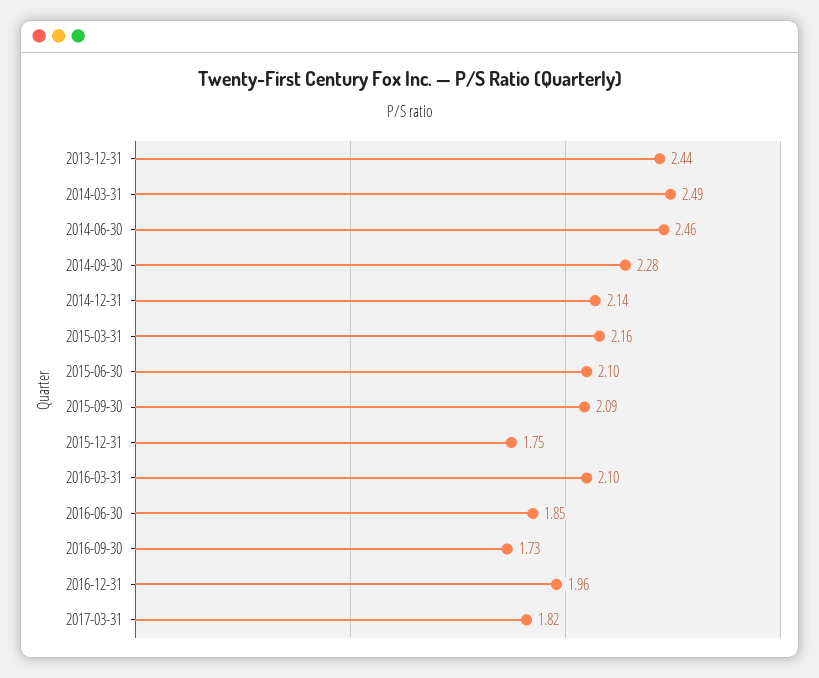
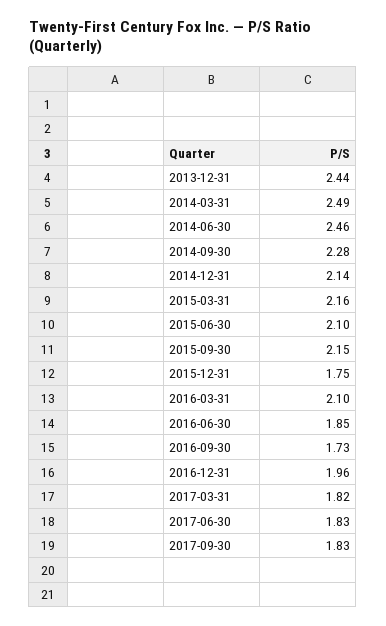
2015-09-30: 2.09 -> 2.15
2017-06-30: none -> 1.83
2017-09-30: none -> 1.83

